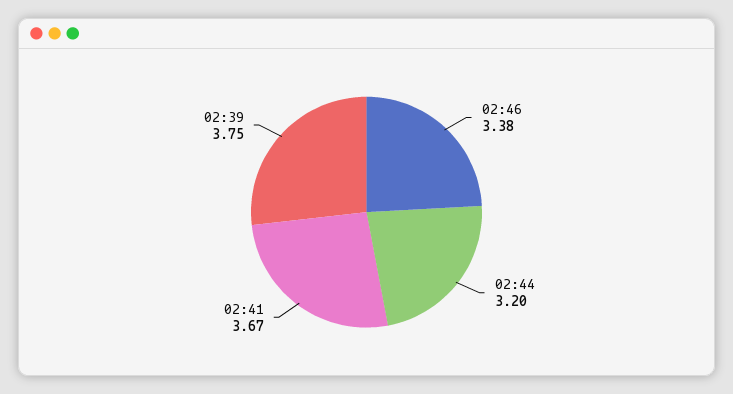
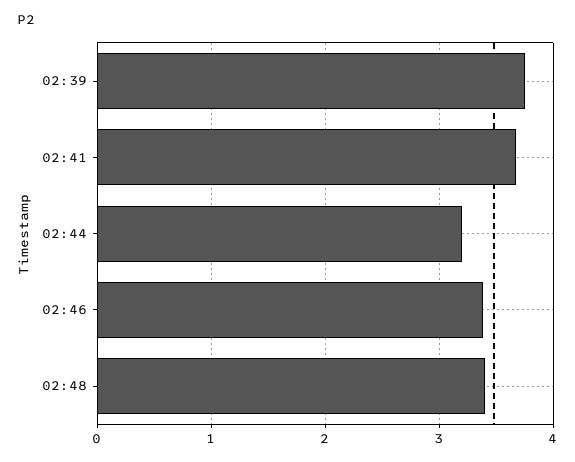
02:48: none -> 3.4

